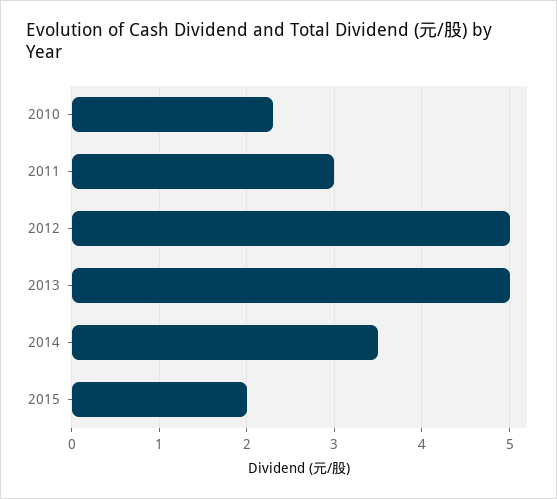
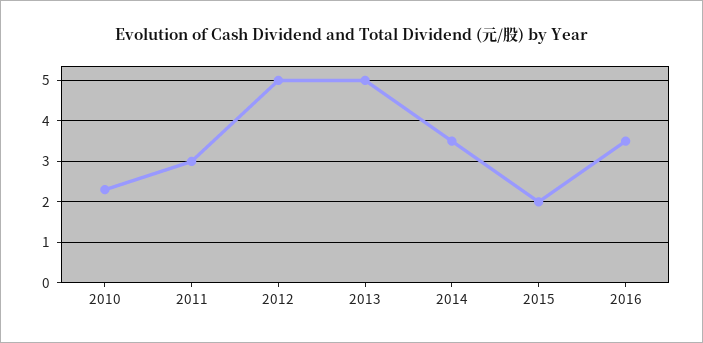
2016: none -> 3.5

